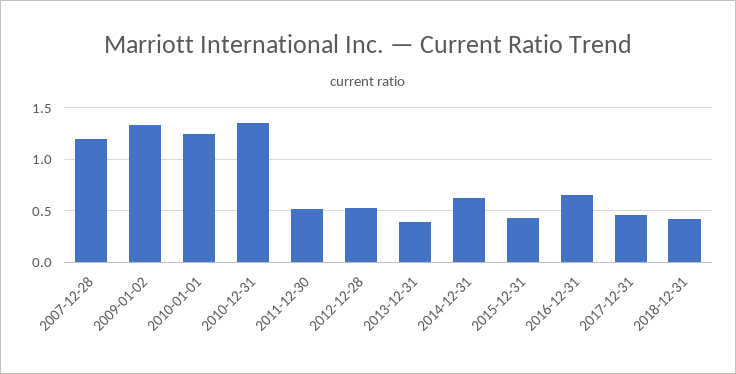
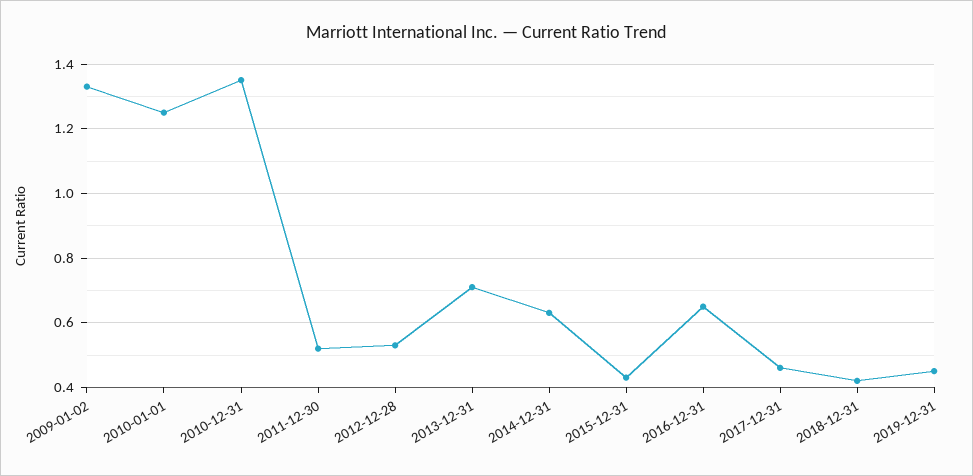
2007-12-28: 1.2 -> none
2013-12-31: 0.4 -> 0.7
2019-12-31: none -> 0.45

